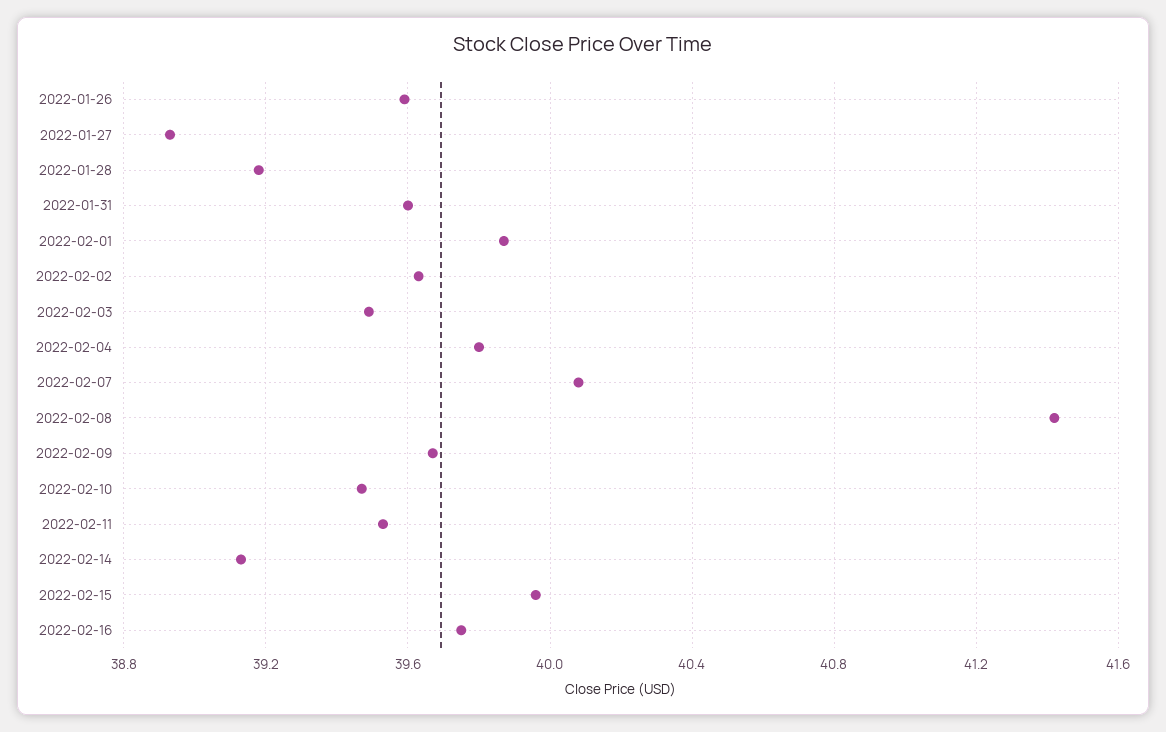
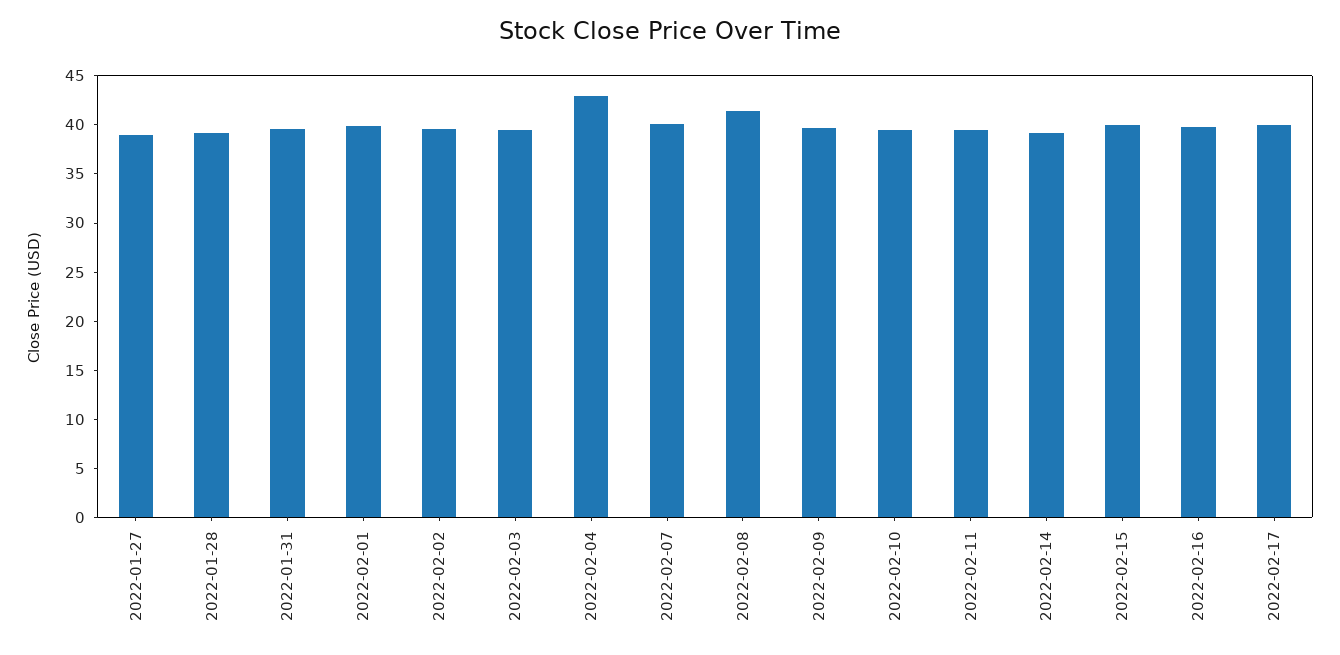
2022-01-26: 39.6 -> none
2022-02-04: 39.8 -> 43
2022-02-17: none -> 40

